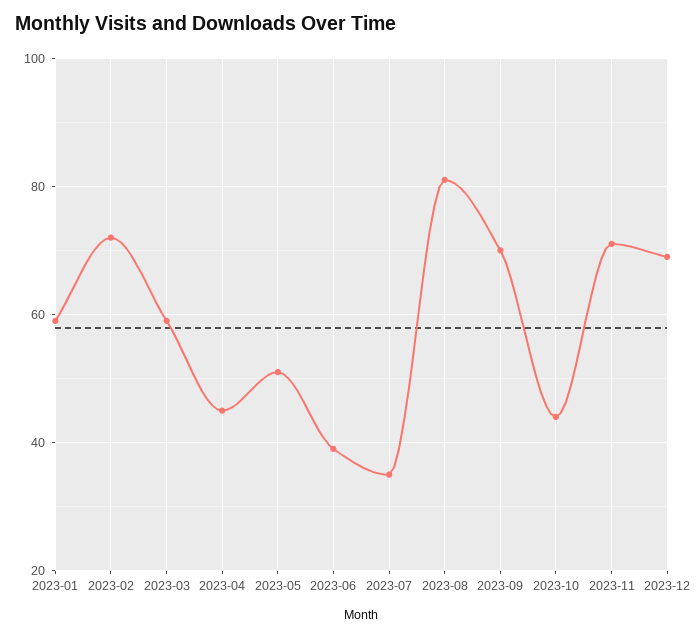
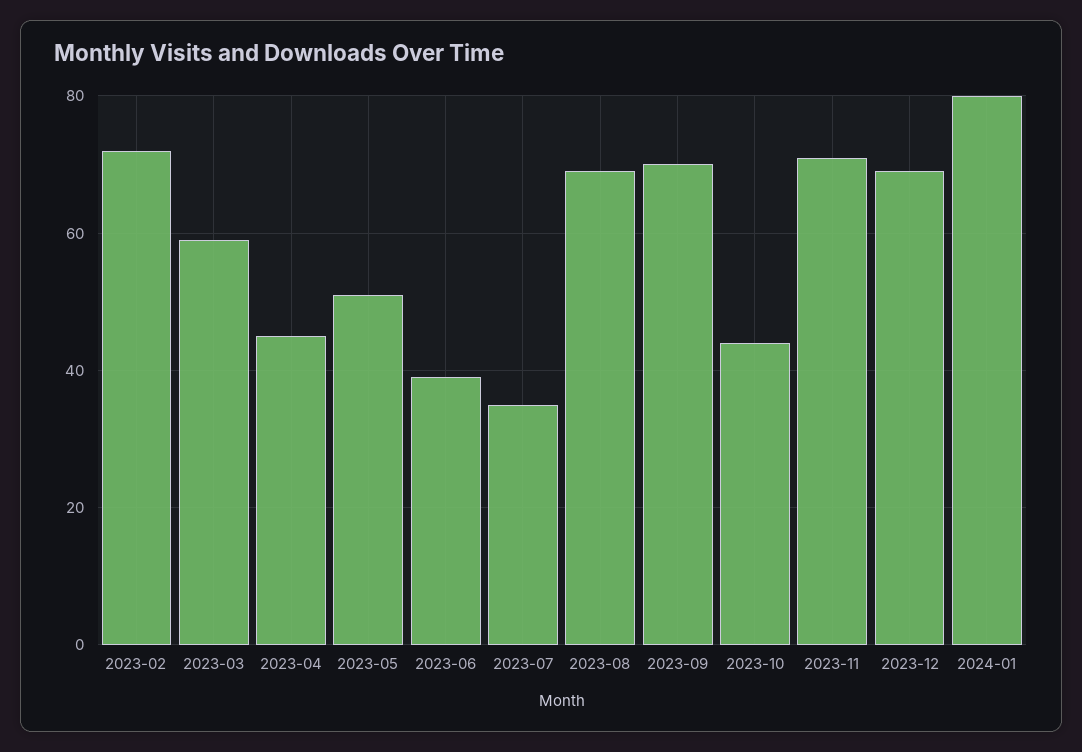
2023-01: 60 -> none
2023-08: 80 -> 70
2024-01: none -> 80

